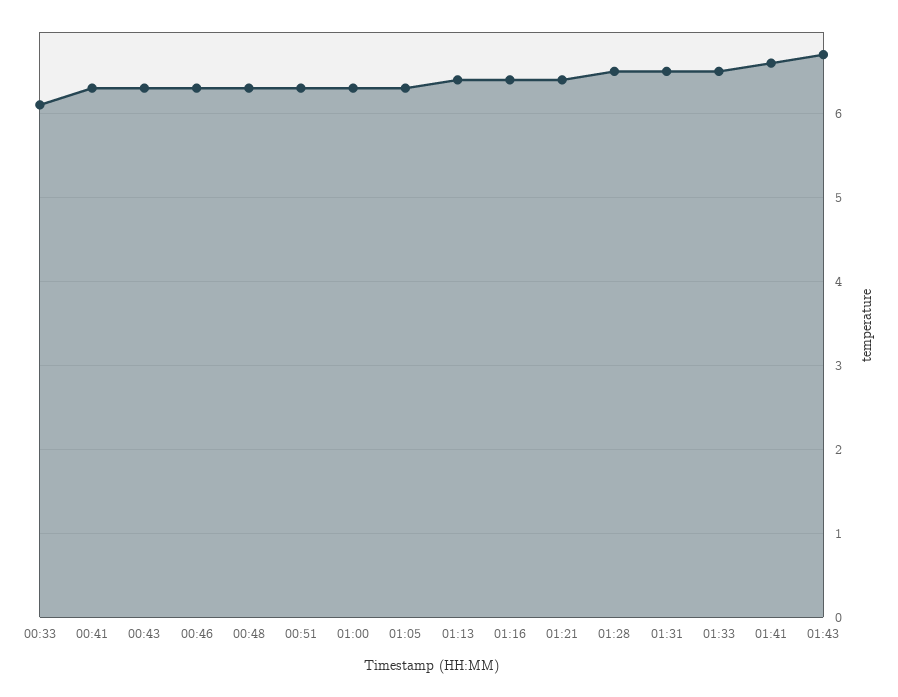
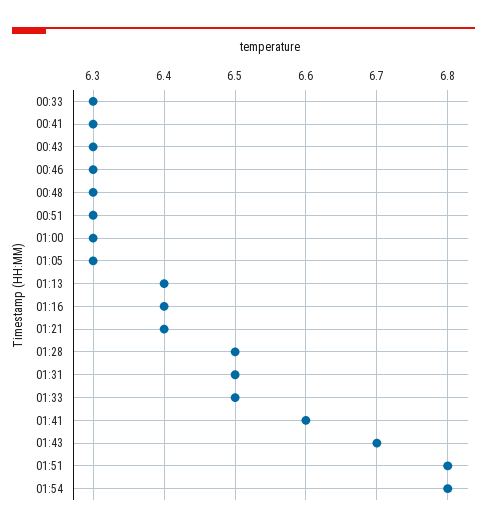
00:33: 6.1 -> 6.3
01:51: none -> 6.8
01:54: none -> 6.8

